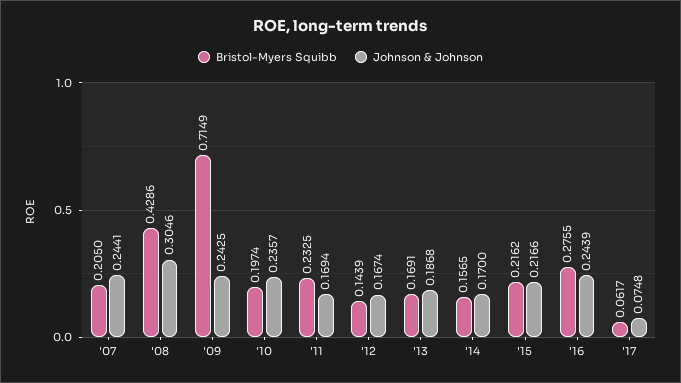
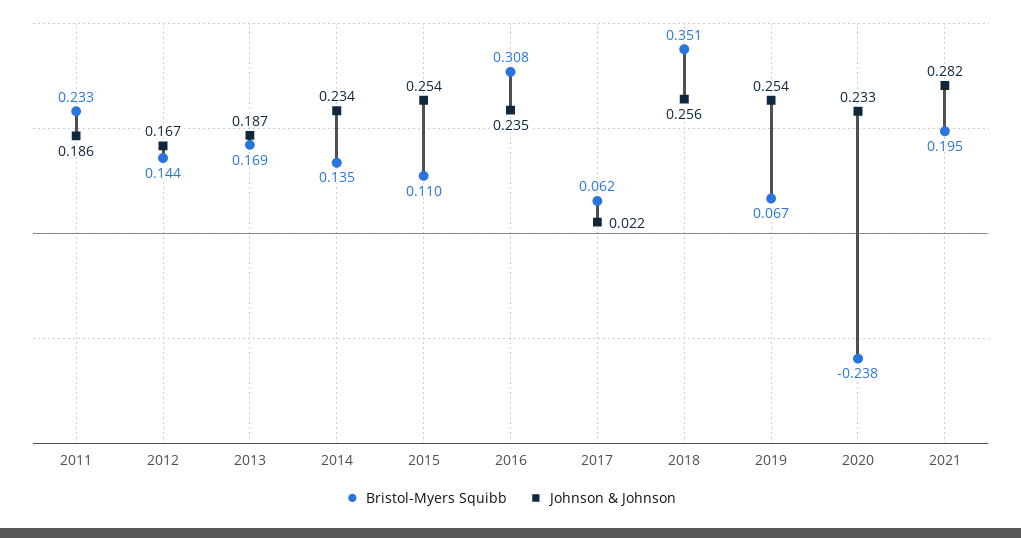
Bristol-Myers Squibb, '07: 0.205 -> none
Johnson & Johnson, '07: 0.2441 -> none
Bristol-Myers Squibb, '08: 0.4286 -> none
Johnson & Johnson, '08: 0.3046 -> none
Bristol-Myers Squibb, '09: 0.7149 -> none
Johnson & Johnson, '09: 0.2425 -> none
Bristol-Myers Squibb, '10: 0.1974 -> none
Johnson & Johnson, '10: 0.2357 -> none
Johnson & Johnson, '11: 0.1694 -> 0.186
Bristol-Myers Squibb, '14: 0.1565 -> 0.135
Johnson & Johnson, '14: 0.17 -> 0.234
Bristol-Myers Squibb, '15: 0.2162 -> 0.11
Johnson & Johnson, '15: 0.2166 -> 0.254
Bristol-Myers Squibb, '16: 0.2755 -> 0.308
Johnson & Johnson, '16: 0.2439 -> 0.235
Johnson & Johnson, '17: 0.0748 -> 0.022
Bristol-Myers Squibb, 2018: none -> 0.351
Johnson & Johnson, 2018: none -> 0.256
Bristol-Myers Squibb, 2019: none -> 0.067
Johnson & Johnson, 2019: none -> 0.254
Bristol-Myers Squibb, 2020: none -> -0.238
Johnson & Johnson, 2020: none -> 0.233
Bristol-Myers Squibb, 2021: none -> 0.195
Johnson & Johnson, 2021: none -> 0.282

